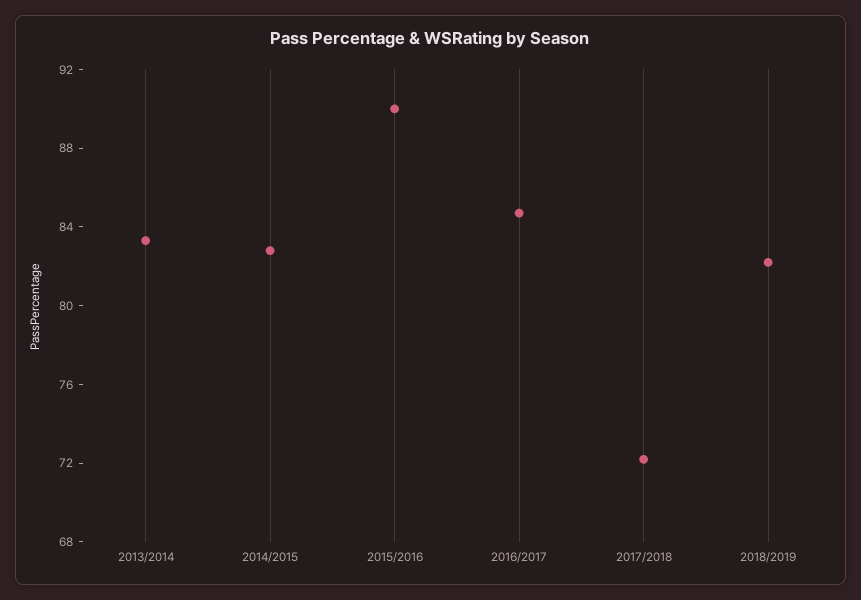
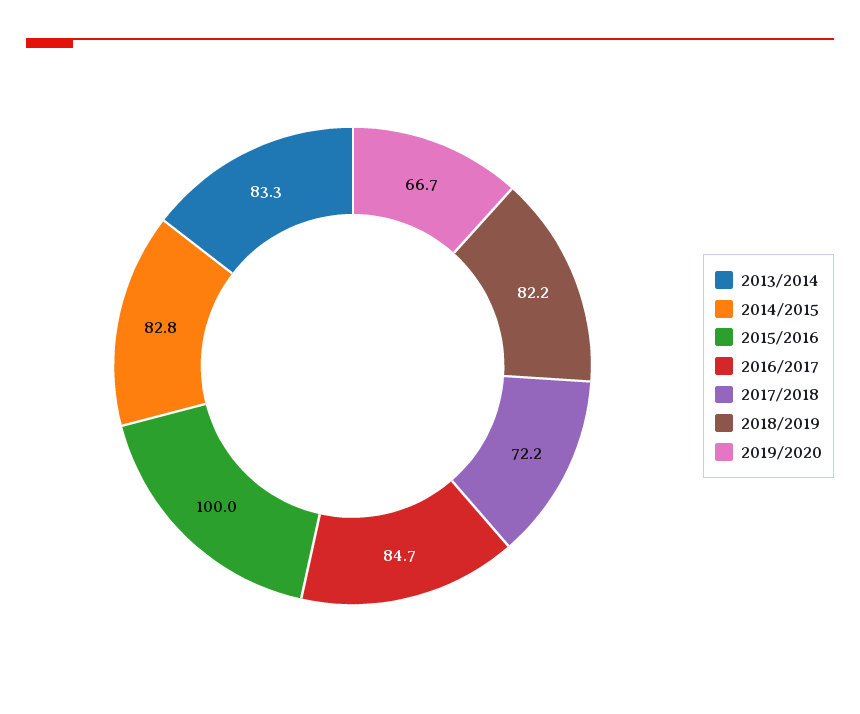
2015/2016: 90 -> 100
2019/2020: none -> 66.7

